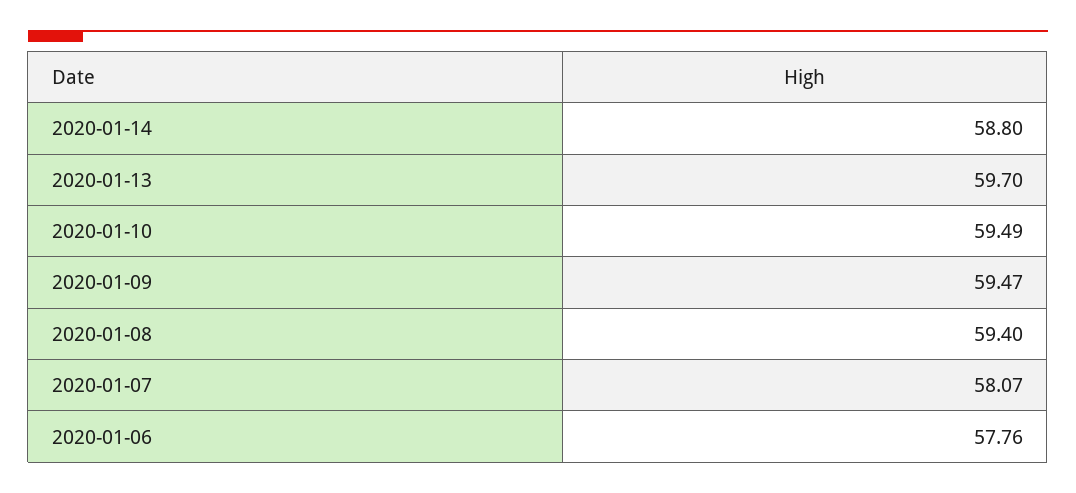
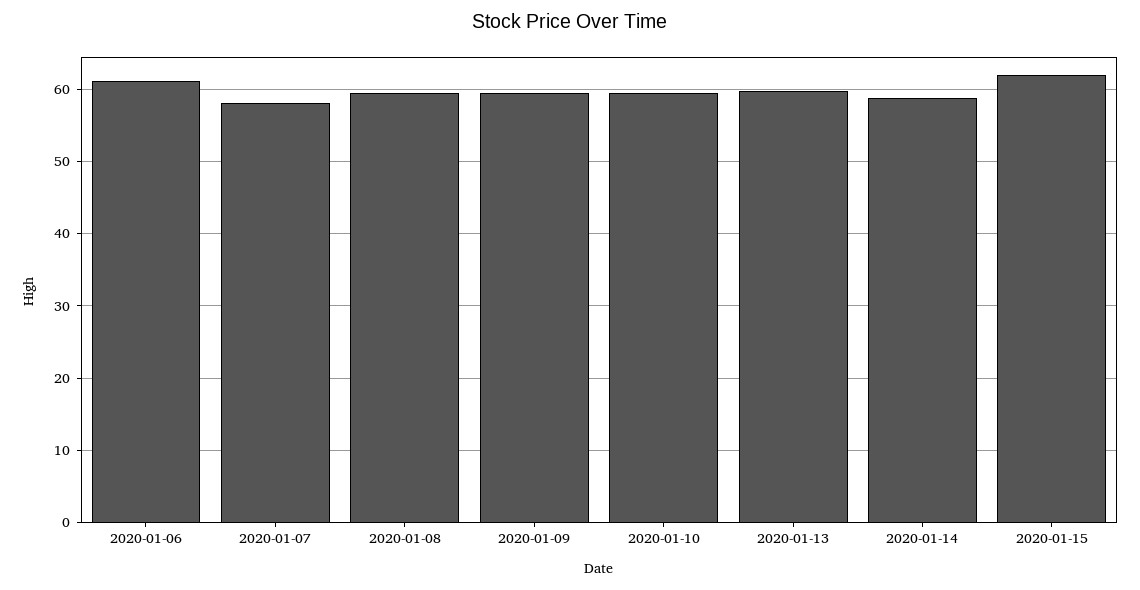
2020-01-06: 57.76 -> 61
2020-01-15: none -> 62

